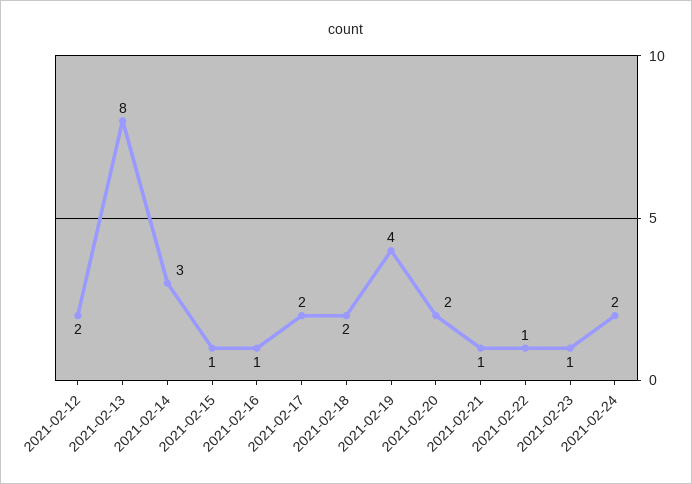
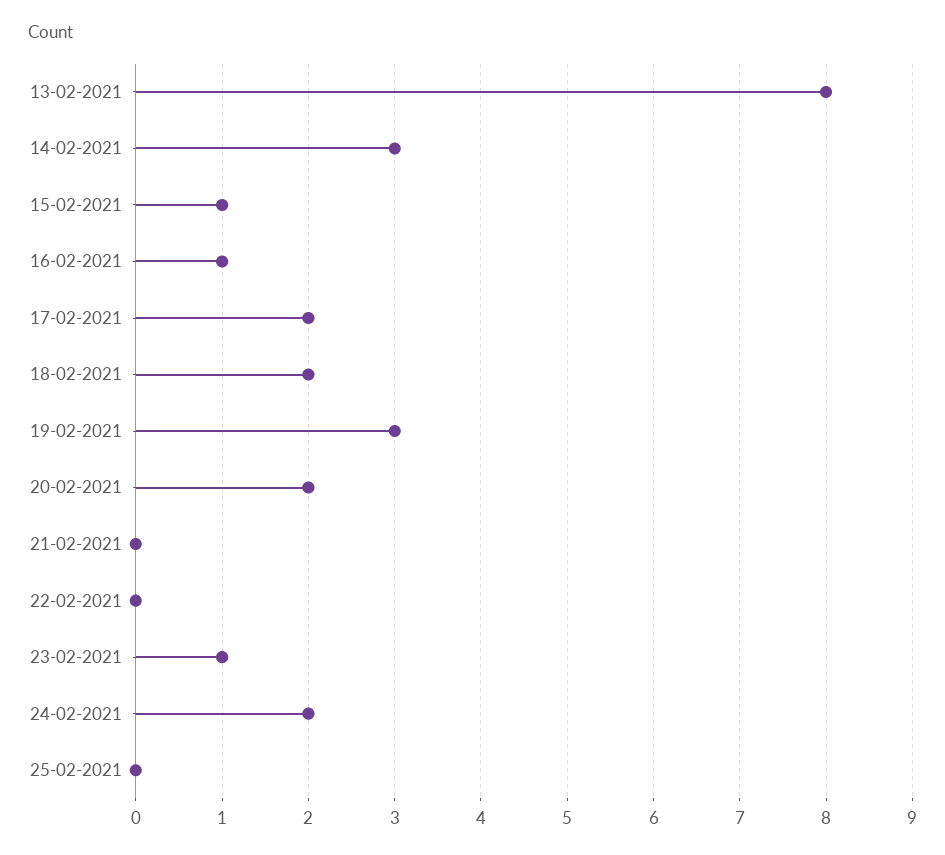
2021-02-12: 2 -> none
2021-02-19: 4 -> 3
2021-02-21: 1 -> 0
2021-02-22: 1 -> 0
25-02-2021: none -> 0

